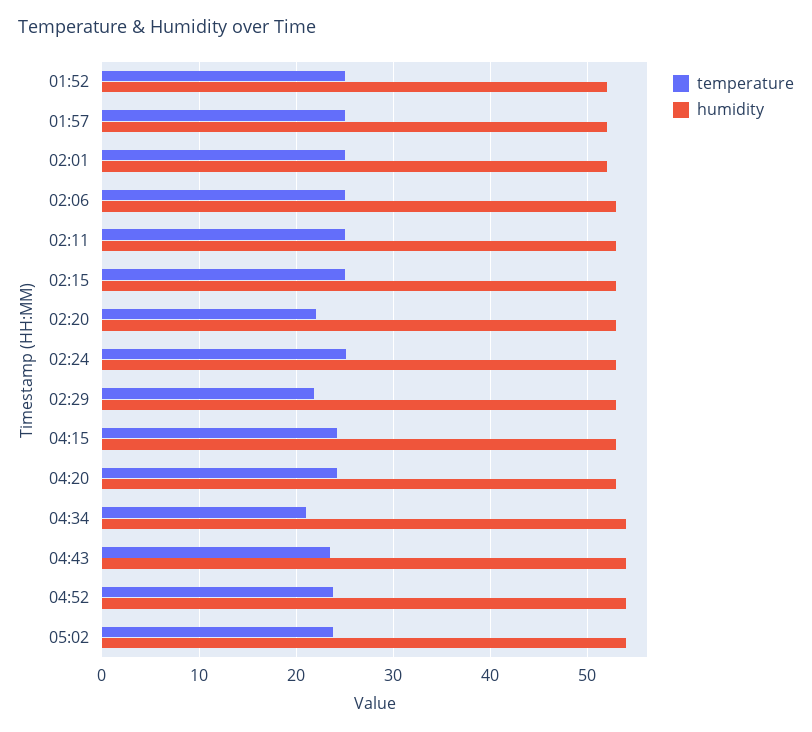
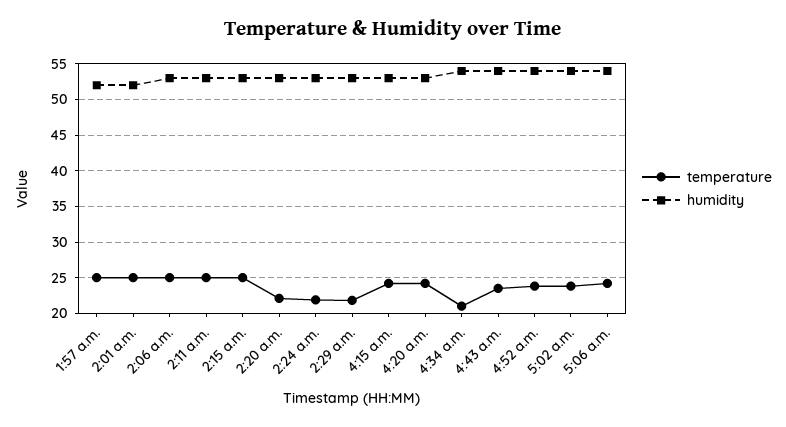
temperature, 01:52: 25 -> none
humidity, 01:52: 52 -> none
temperature, 02:24: 25 -> 22
temperature, 5:06 a.m.: none -> 24
humidity, 5:06 a.m.: none -> 54

